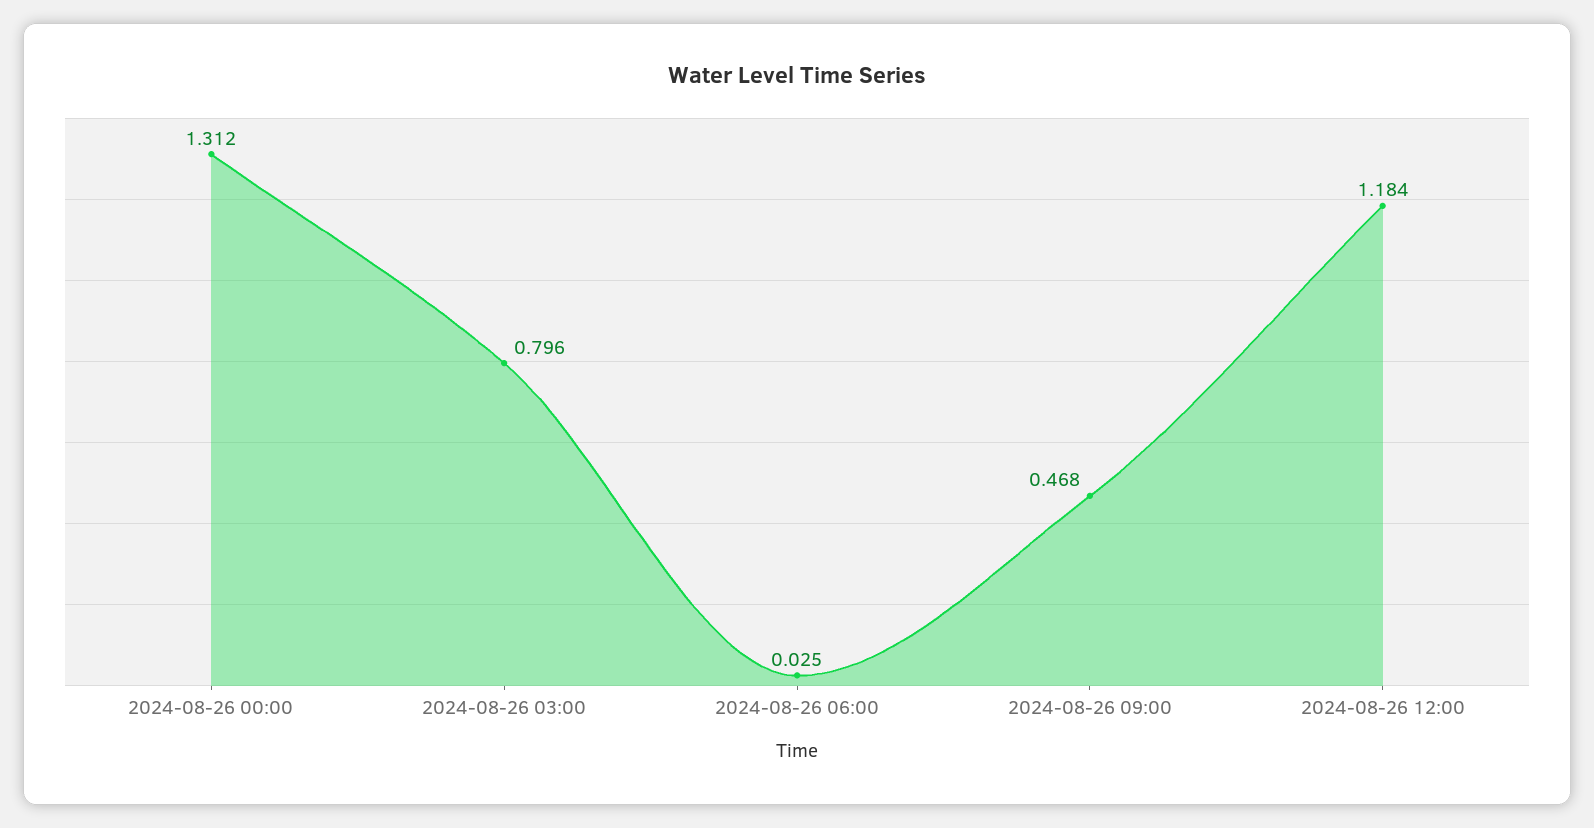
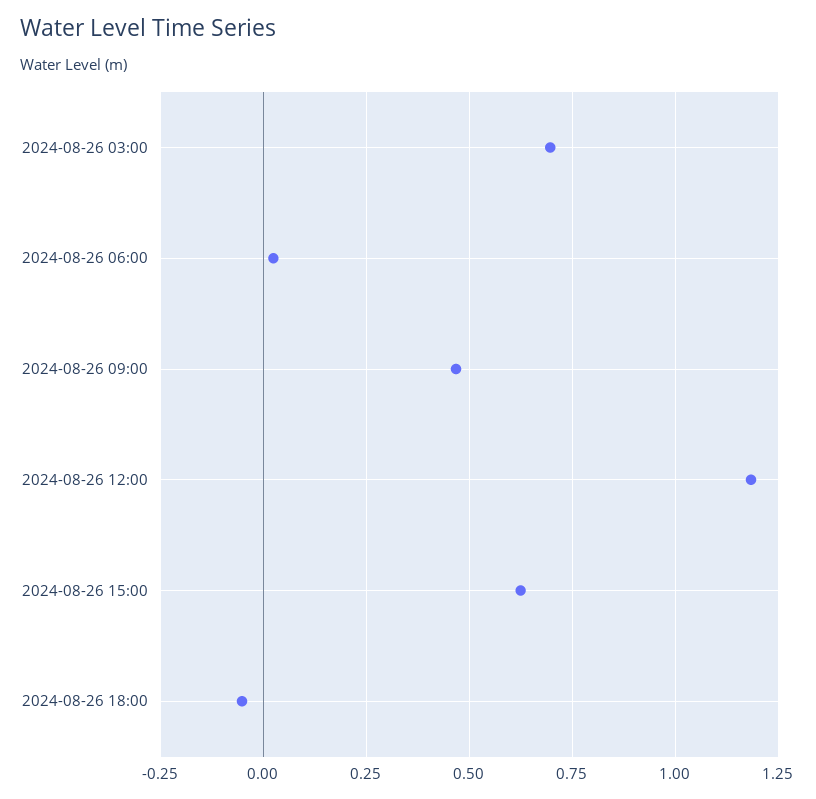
2024-08-26 00:00: 1.312 -> none
2024-08-26 03:00: 0.796 -> 0.7
2024-08-26 15:00: none -> 0.625
2024-08-26 18:00: none -> -0.05

